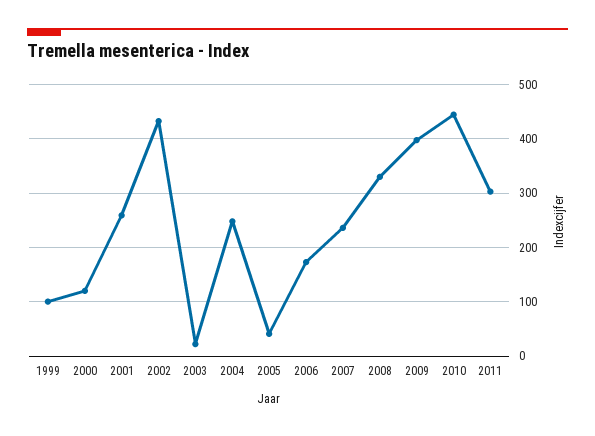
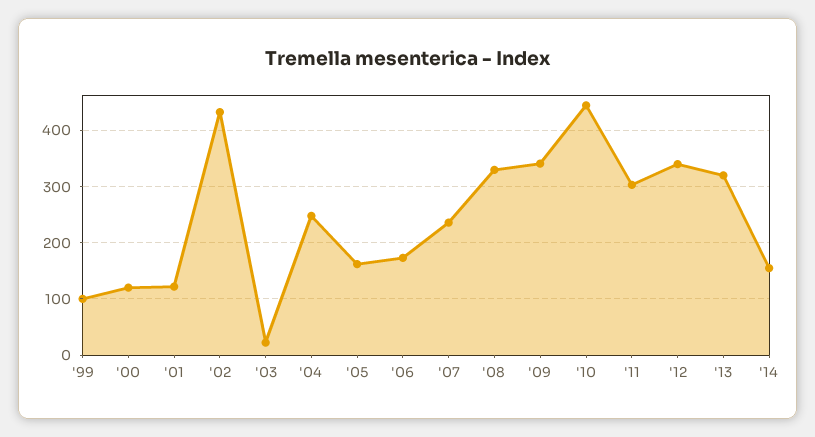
2001: 260 -> 120
2005: 40 -> 160
2009: 400 -> 340
'12: none -> 340
'13: none -> 320
'14: none -> 160

